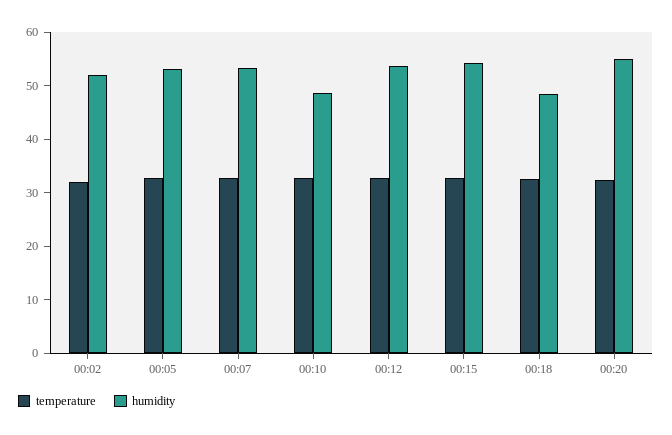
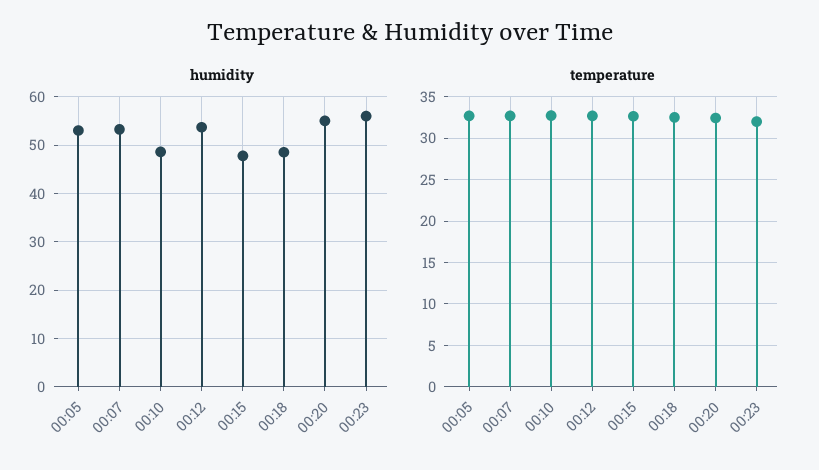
temperature, 00:02: 32 -> none
humidity, 00:02: 52 -> none
humidity, 00:15: 54 -> 48
humidity, 00:23: none -> 56
temperature, 00:23: none -> 32

